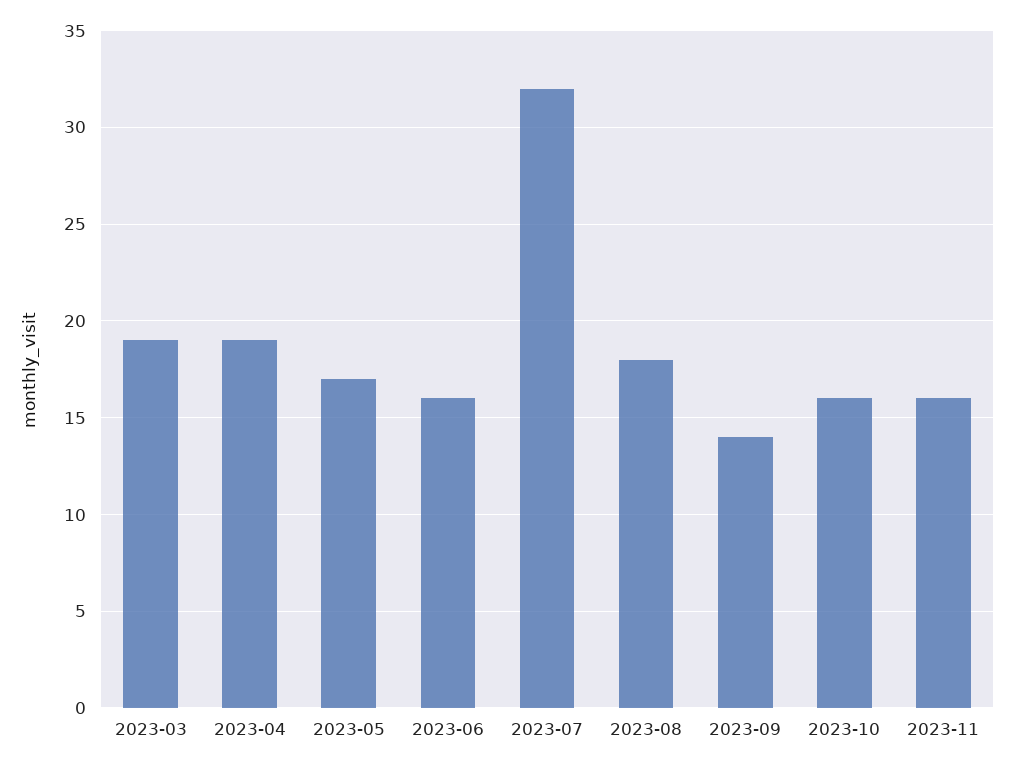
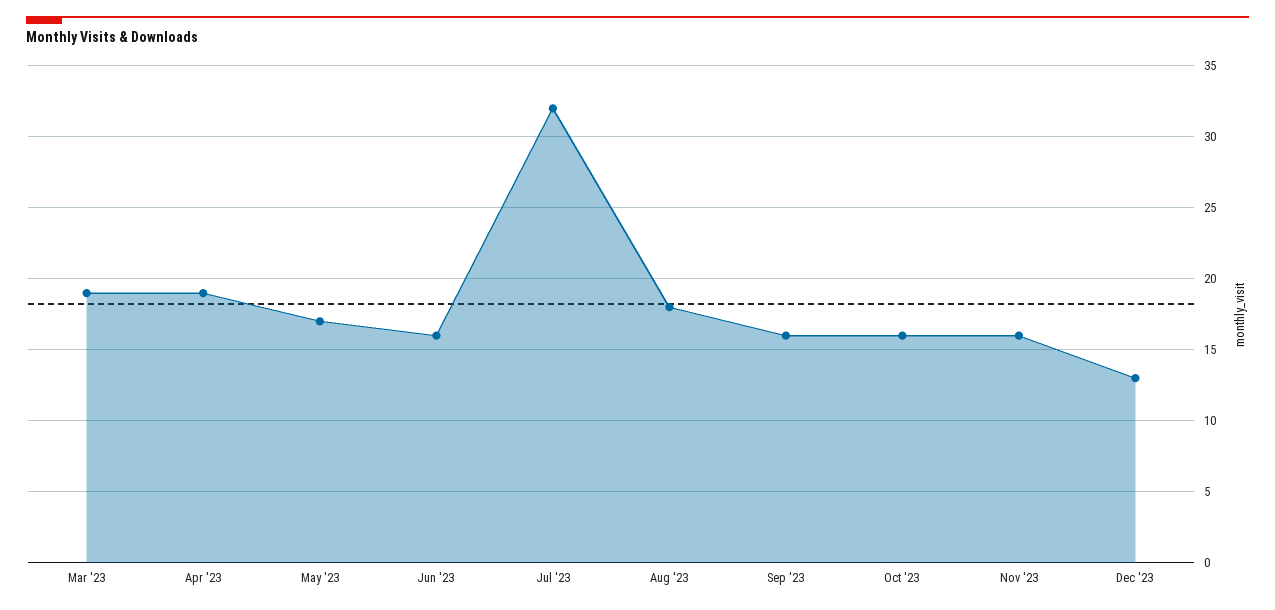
2023-09: 14 -> 16
Dec '23: none -> 13

